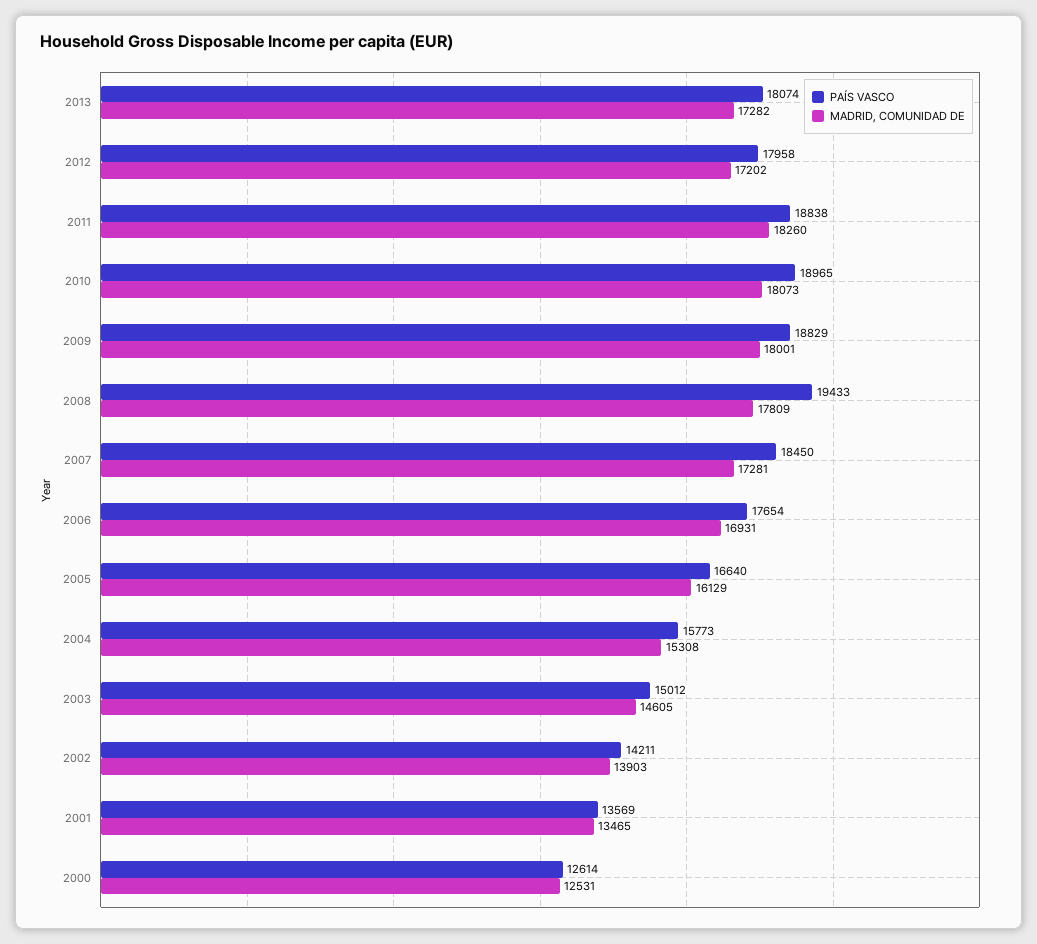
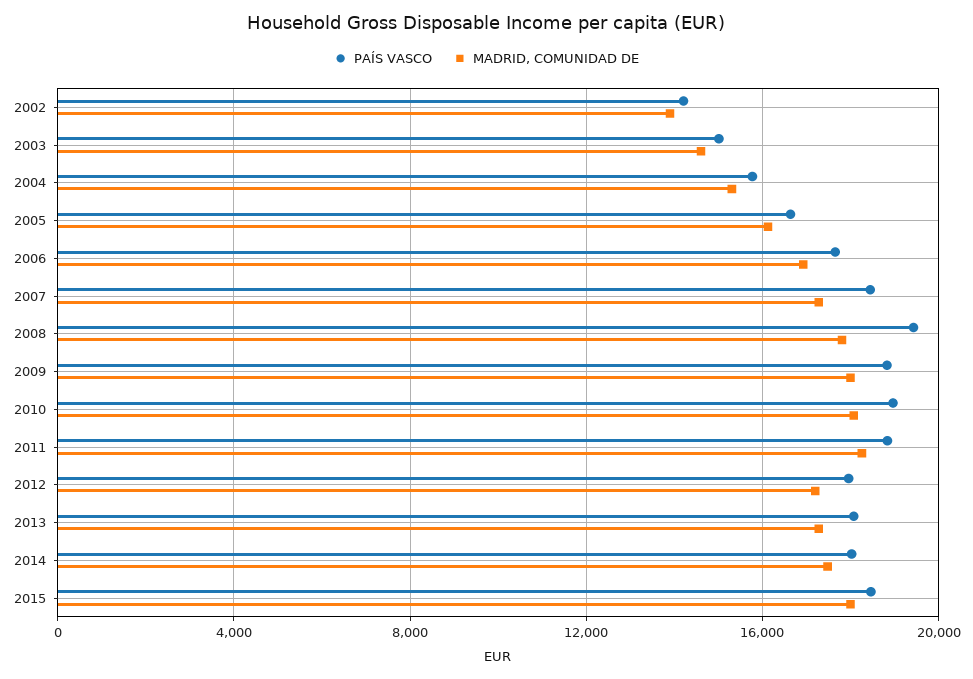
PAÍS VASCO, 2001: 13569 -> none
MADRID, COMUNIDAD DE, 2001: 13465 -> none
PAÍS VASCO, 2000: 12614 -> none
MADRID, COMUNIDAD DE, 2000: 12531 -> none
PAÍS VASCO, 2014: none -> 18000
MADRID, COMUNIDAD DE, 2014: none -> 17500
PAÍS VASCO, 2015: none -> 18500
MADRID, COMUNIDAD DE, 2015: none -> 18000

